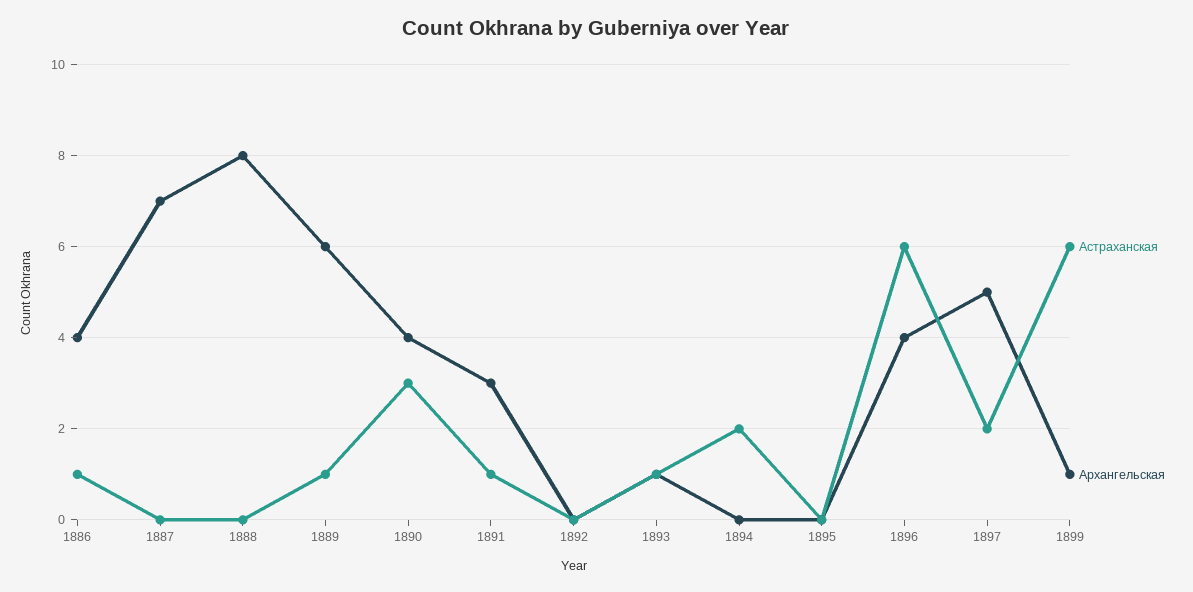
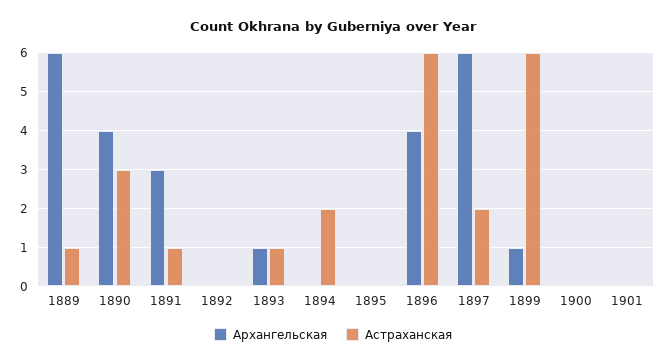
Астраханская, 1886: 1 -> none
Архангельская, 1886: 4 -> none
Астраханская, 1887: 0 -> none
Архангельская, 1887: 7 -> none
Астраханская, 1888: 0 -> none
Архангельская, 1888: 8 -> none
Архангельская, 1897: 5 -> 6
Архангельская, 1900: none -> 0
Астраханская, 1900: none -> 0
Архангельская, 1901: none -> 0
Астраханская, 1901: none -> 0

